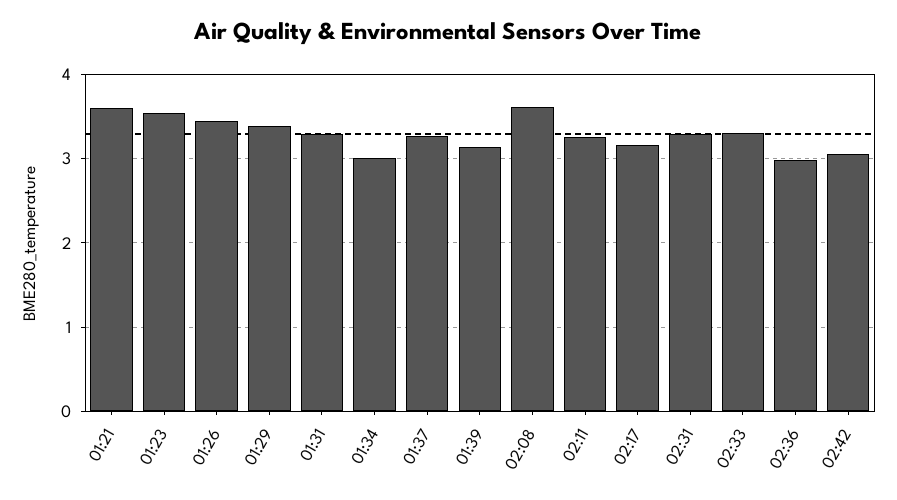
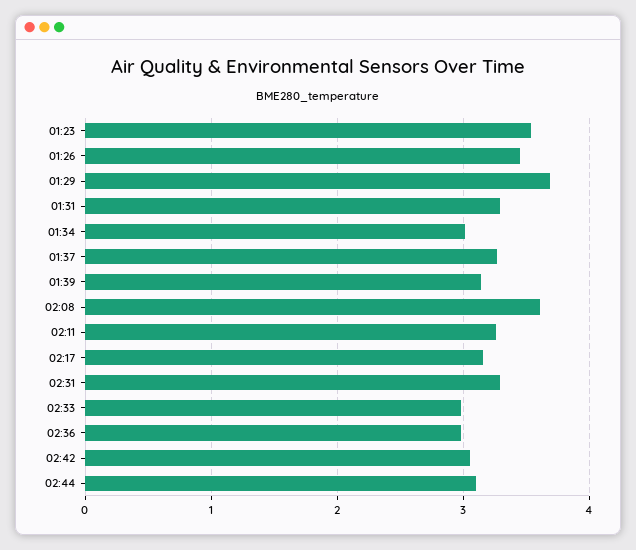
01:21: 3.6 -> none
01:29: 3.4 -> 3.7
02:33: 3.3 -> 3
02:44: none -> 3.1

